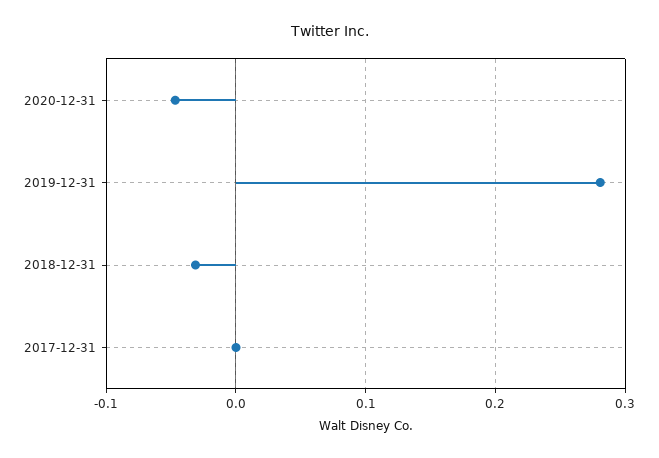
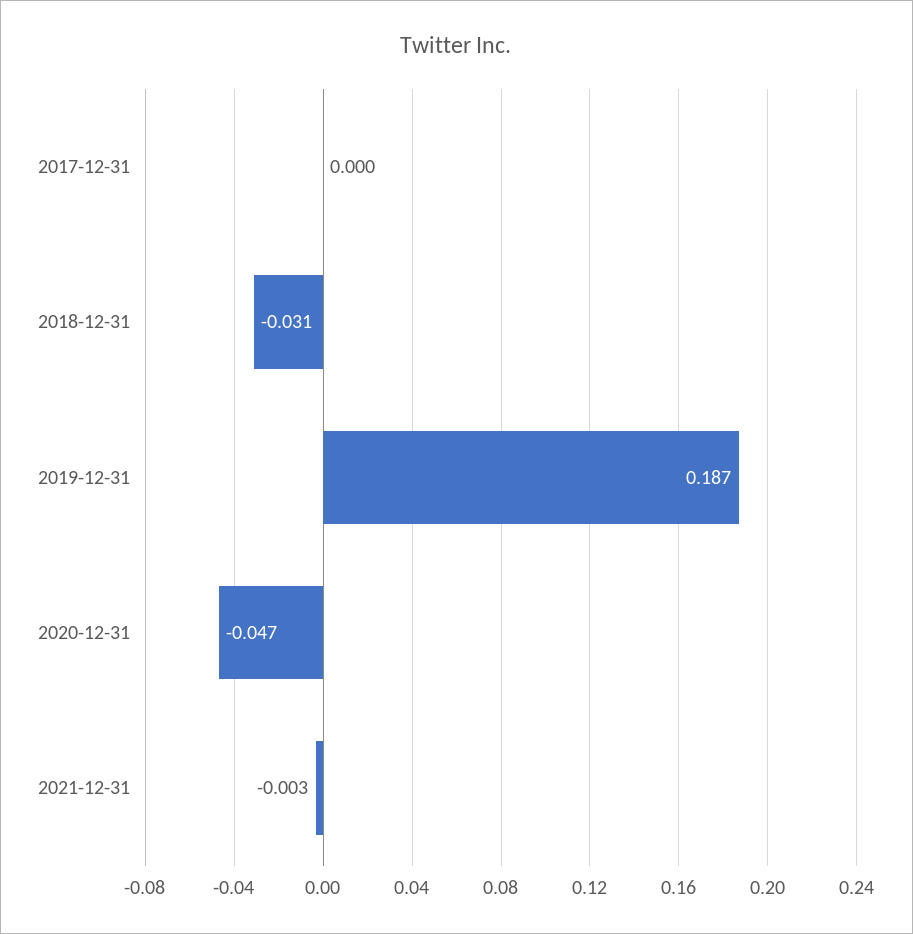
2019-12-31: 0.28 -> 0.187
2021-12-31: none -> -0.003

